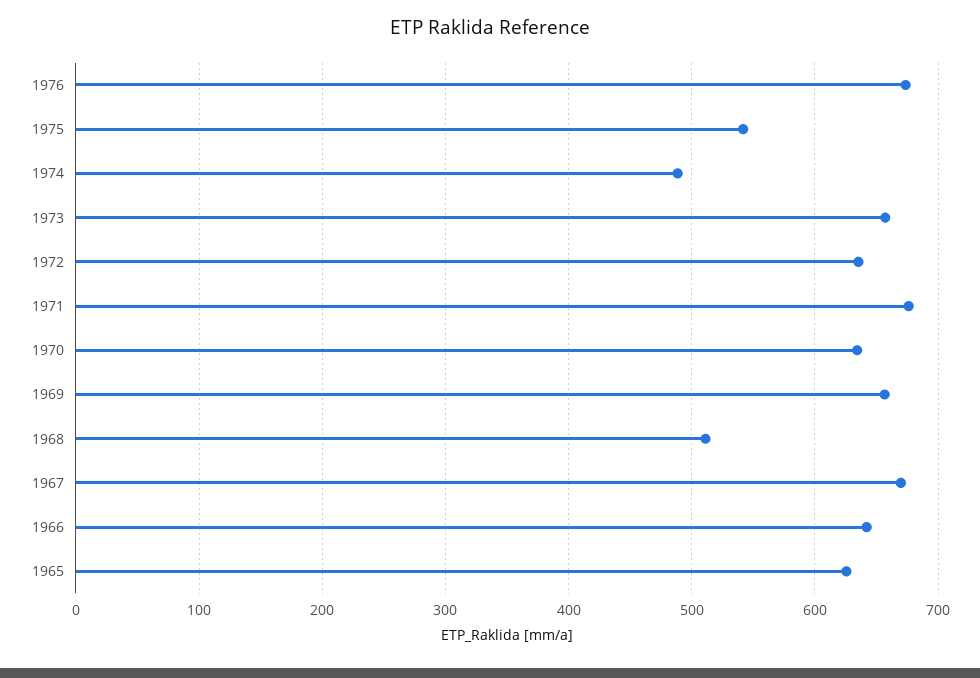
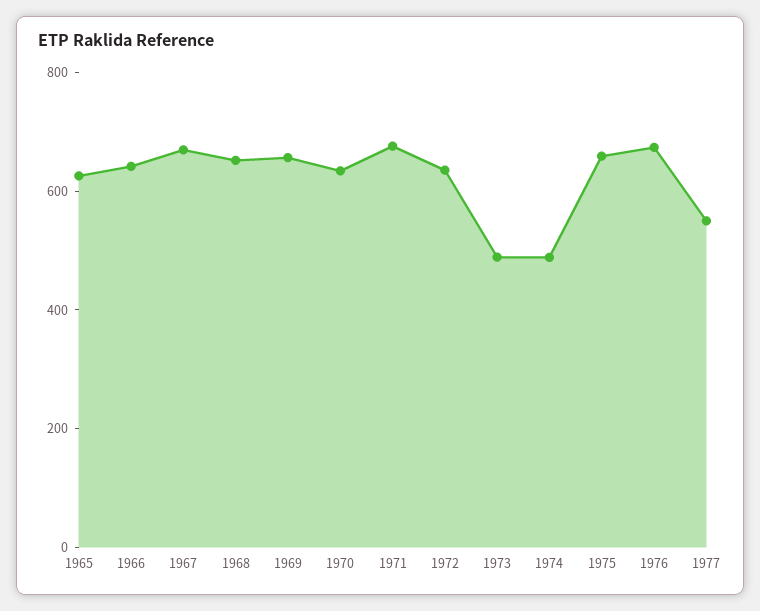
1975: 540 -> 650
1973: 660 -> 500
1968: 510 -> 650
1977: none -> 550

